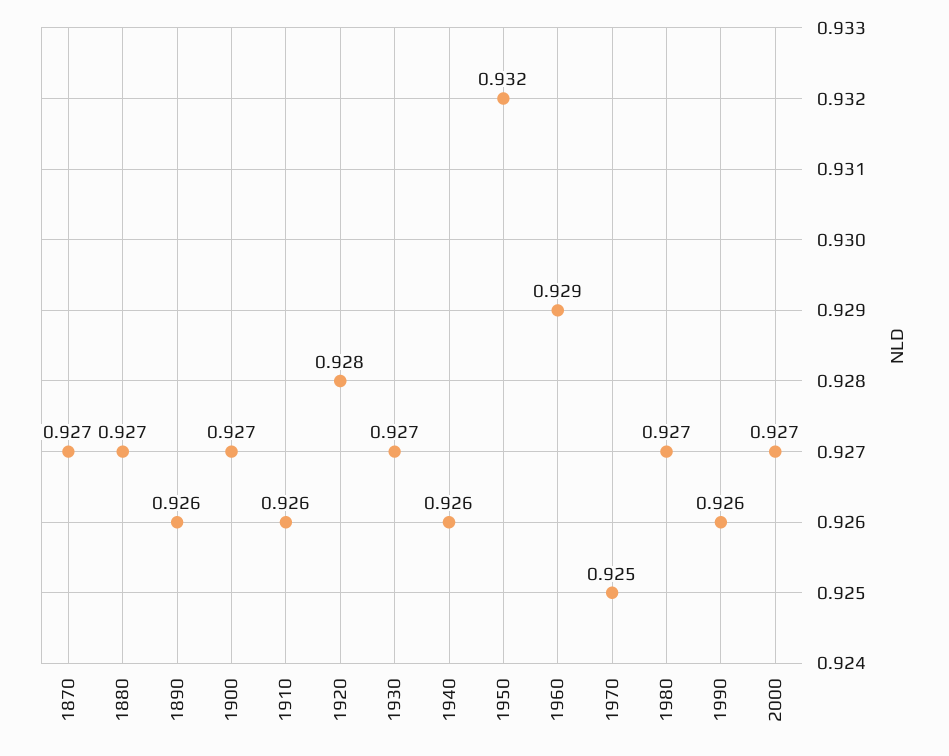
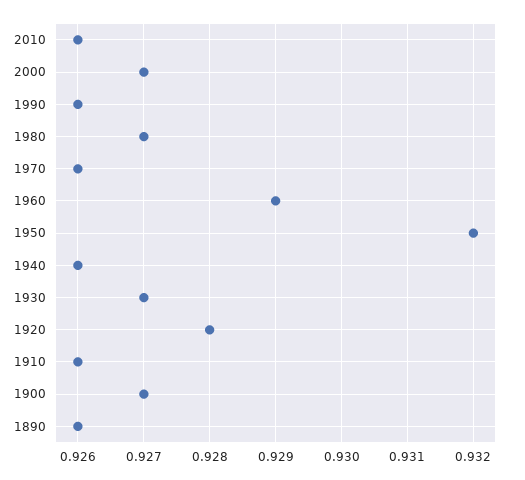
1870: 0.927 -> none
1880: 0.927 -> none
1970: 0.925 -> 0.926
2010: none -> 0.926

